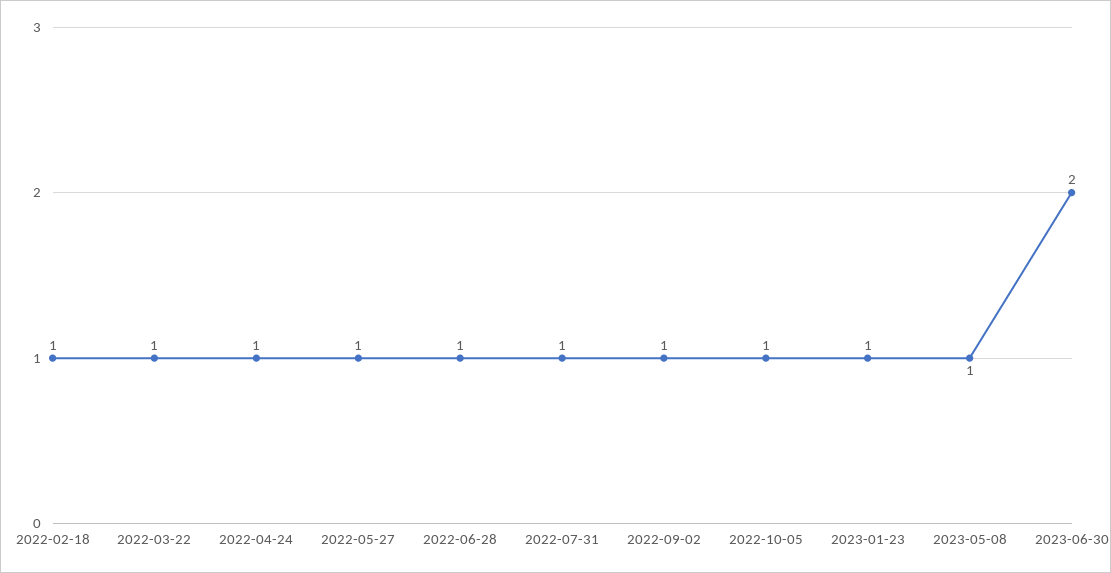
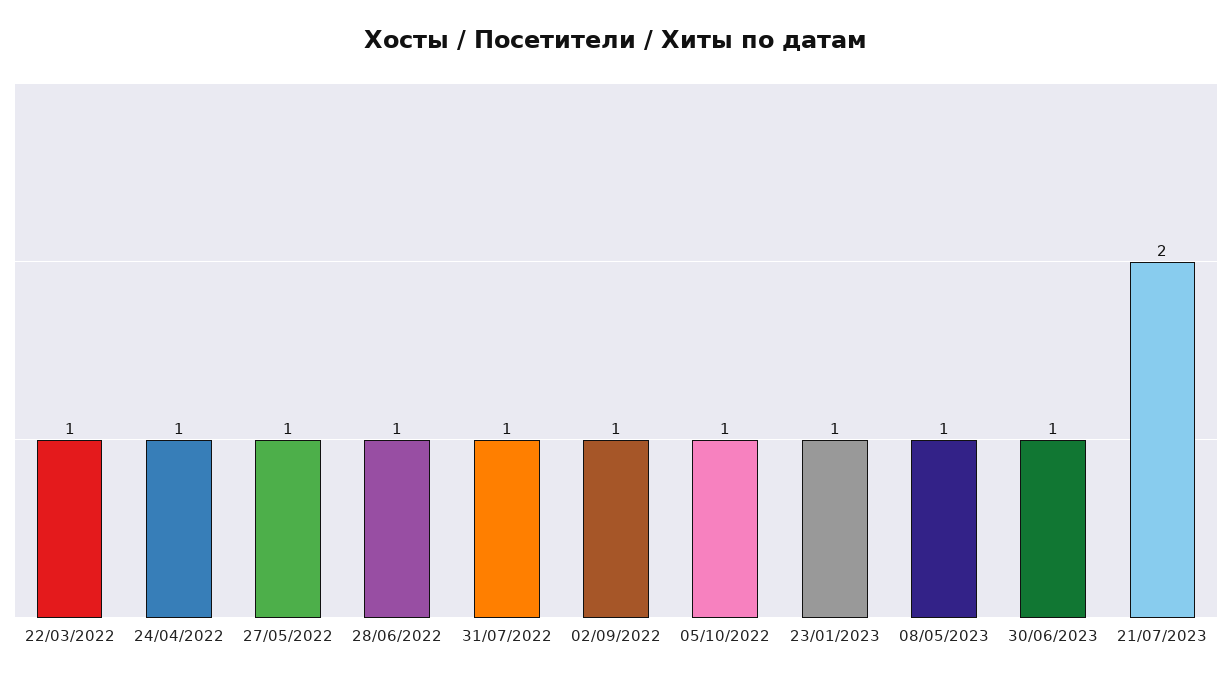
2022-02-18: 1 -> none
2023-06-30: 2 -> 1
21/07/2023: none -> 2

